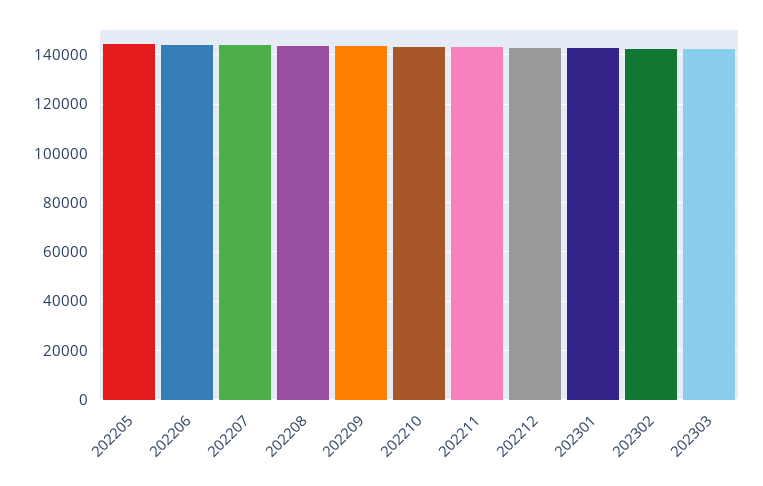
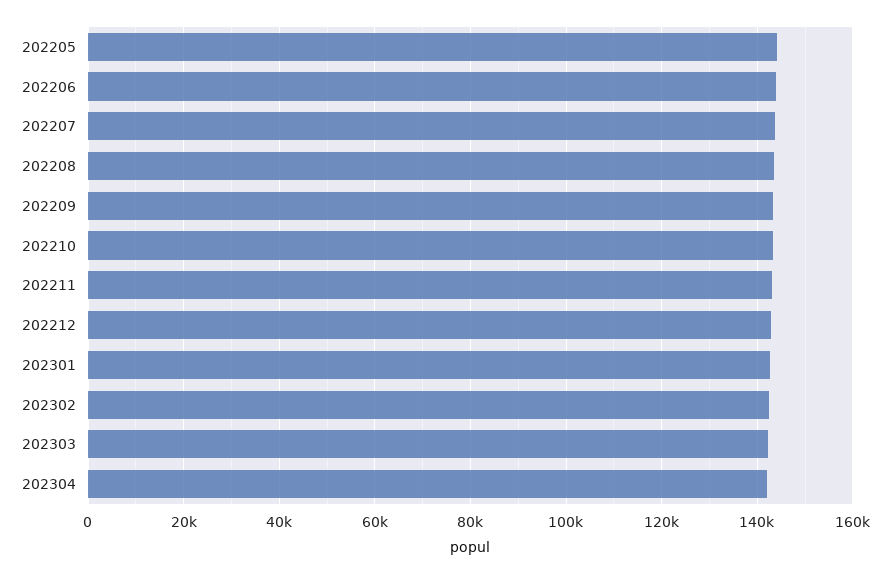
202304: none -> 142000

